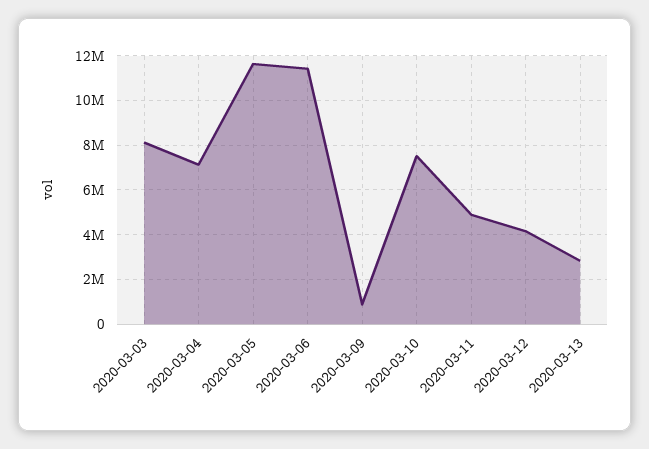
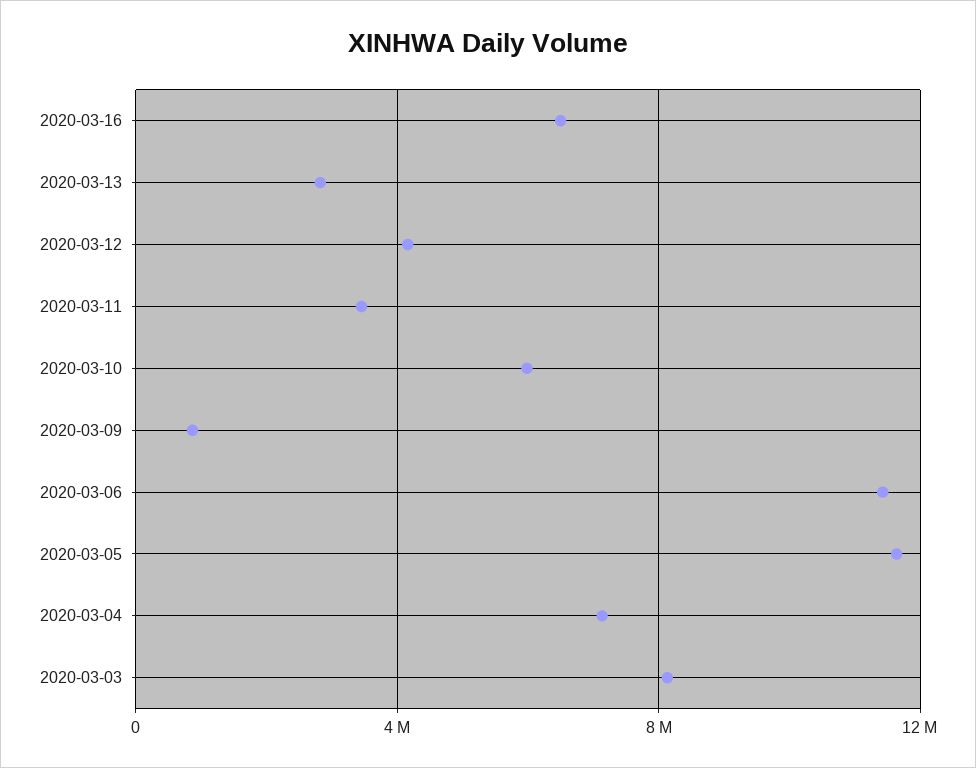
2020-03-10: 7500000 -> 6000000
2020-03-11: 5000000 -> 3500000
2020-03-16: none -> 6500000

